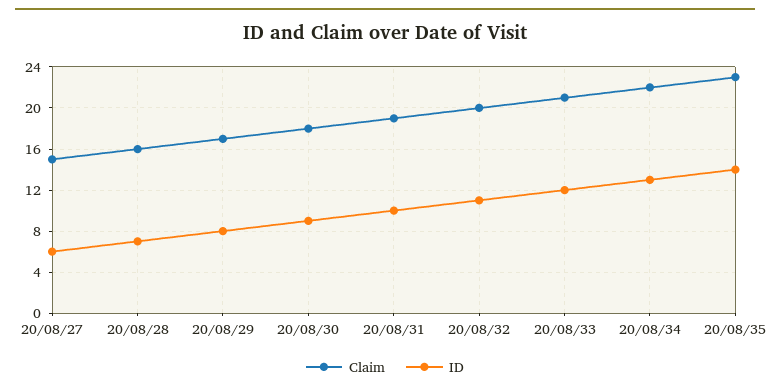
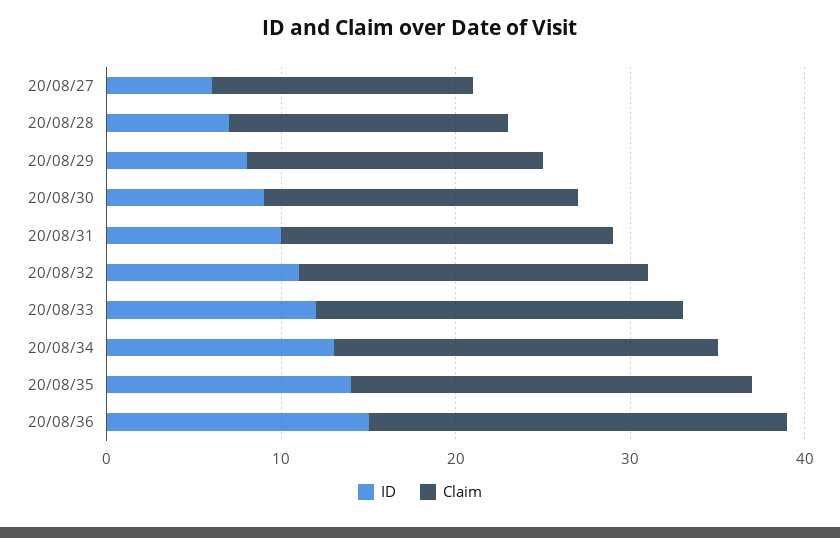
ID, 20/08/36: none -> 15
Claim, 20/08/36: none -> 24

